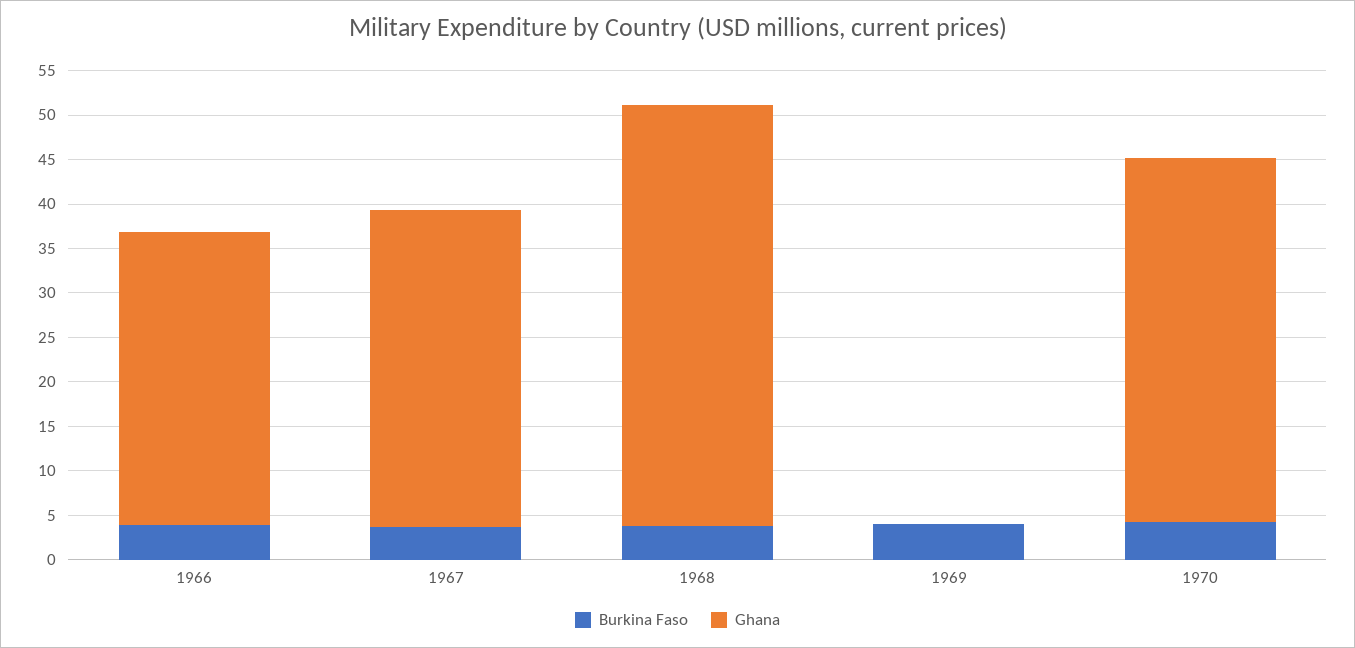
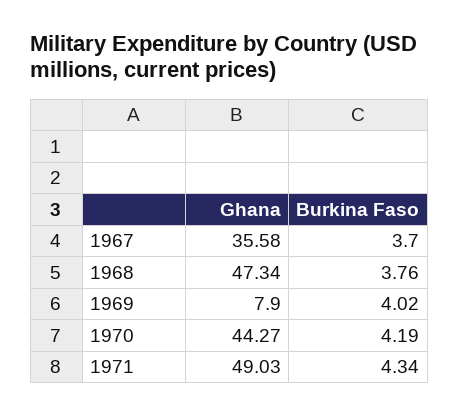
Burkina Faso, 1966: 4 -> none
Ghana, 1966: 33 -> none
Ghana, 1969: 0 -> 7.9
Ghana, 1970: 41 -> 44.27
Ghana, 1971: none -> 49.03
Burkina Faso, 1971: none -> 4.34

